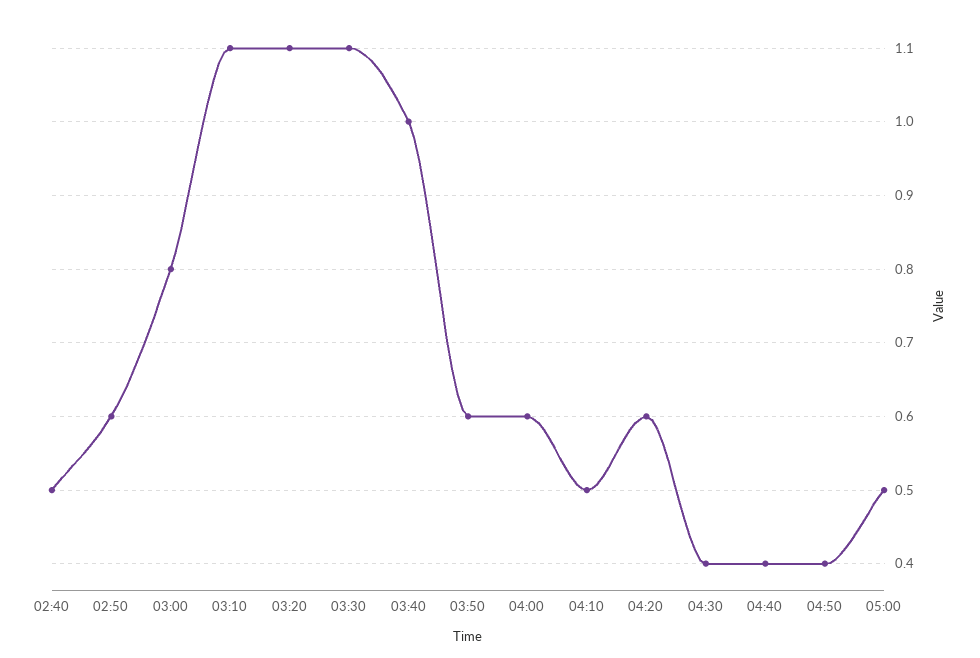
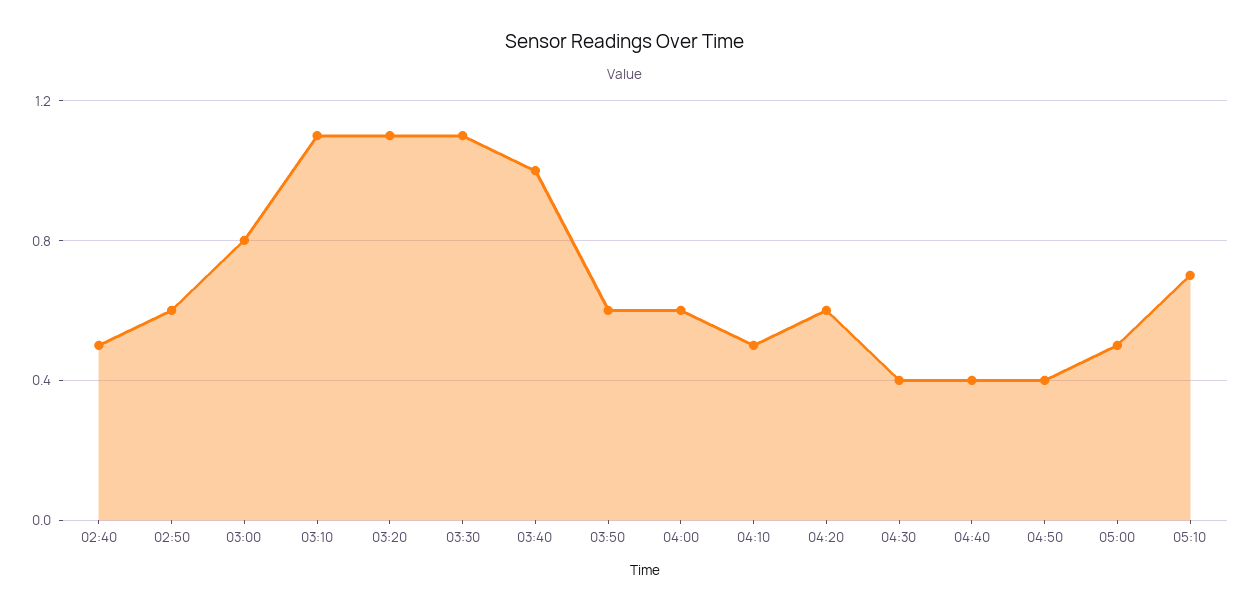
05:10: none -> 0.7

